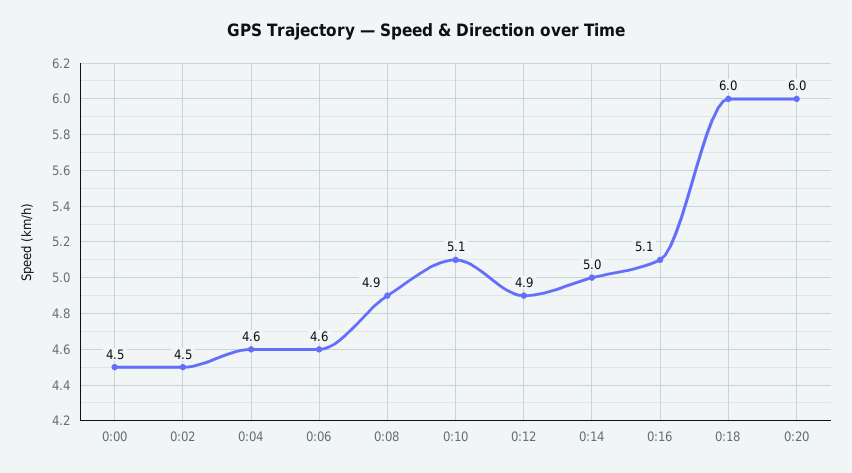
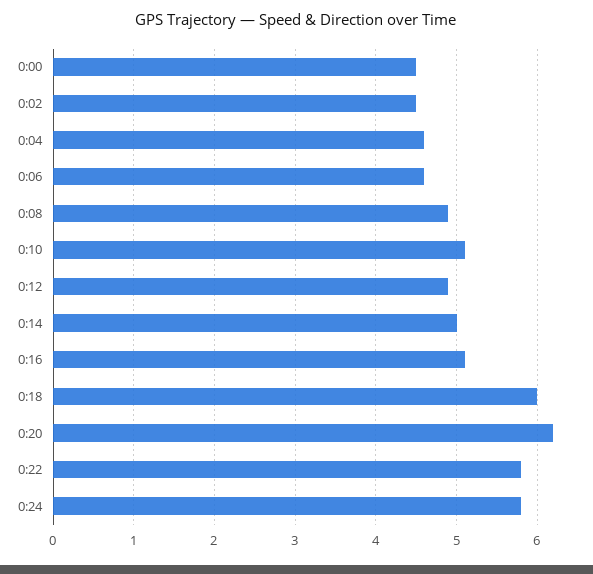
0:20: 6 -> 6.2
0:22: none -> 5.8
0:24: none -> 5.8

